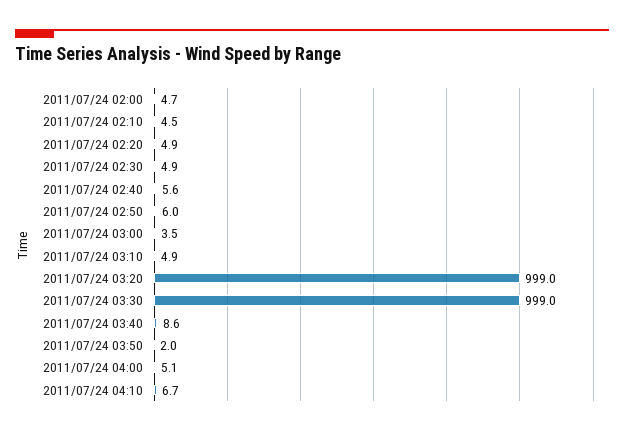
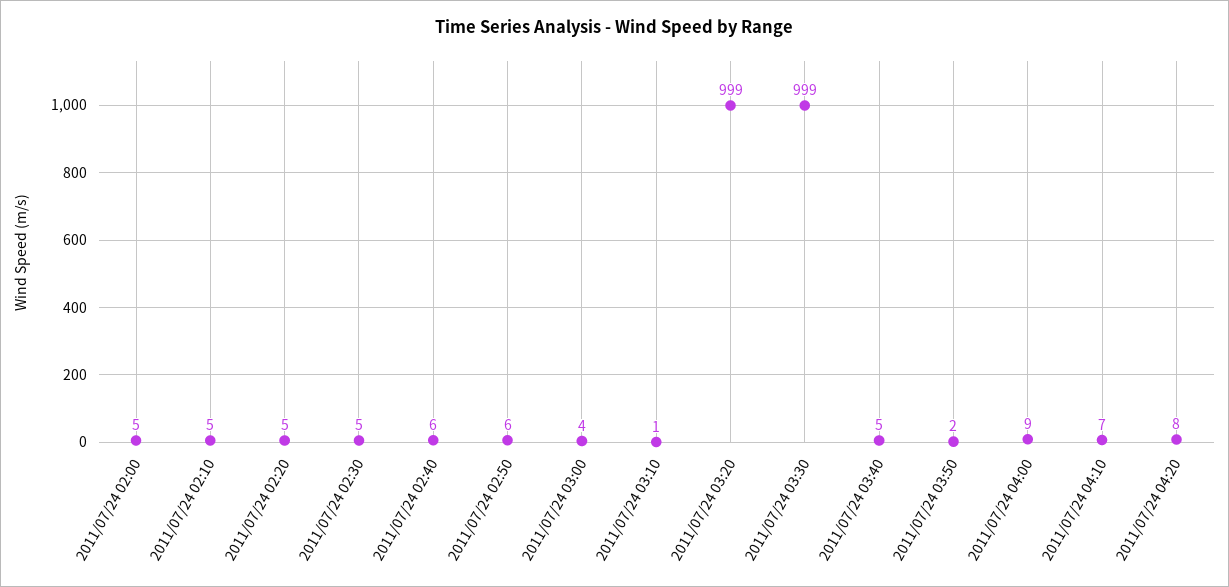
2011/07/24 03:10: 4.9 -> 1
2011/07/24 03:40: 8.6 -> 5
2011/07/24 04:00: 5.1 -> 9
2011/07/24 04:20: none -> 8

